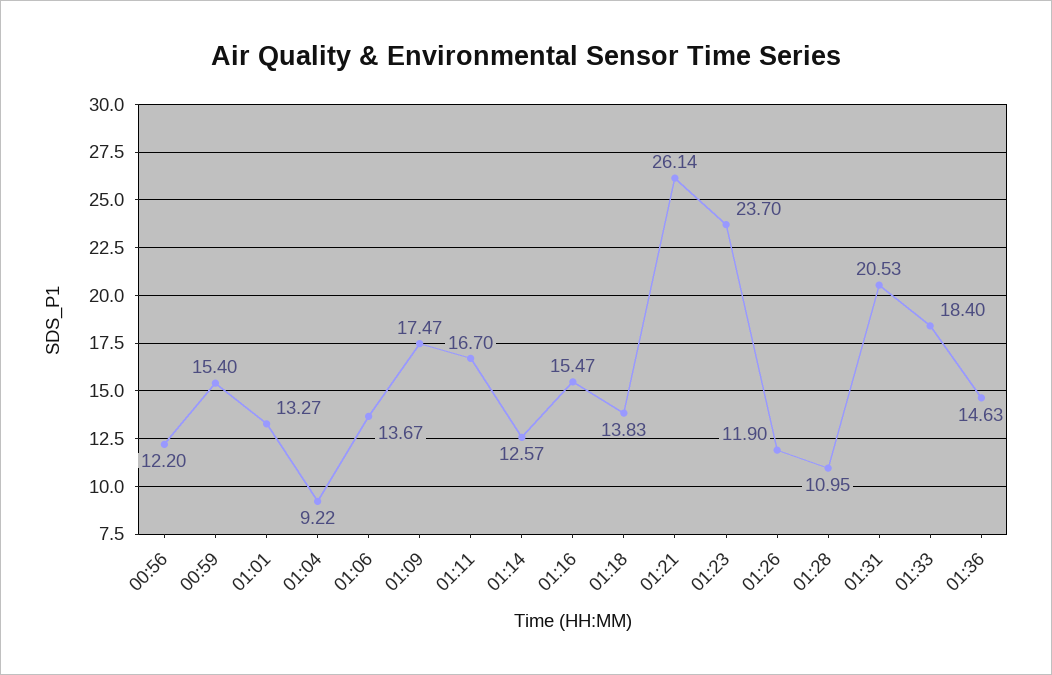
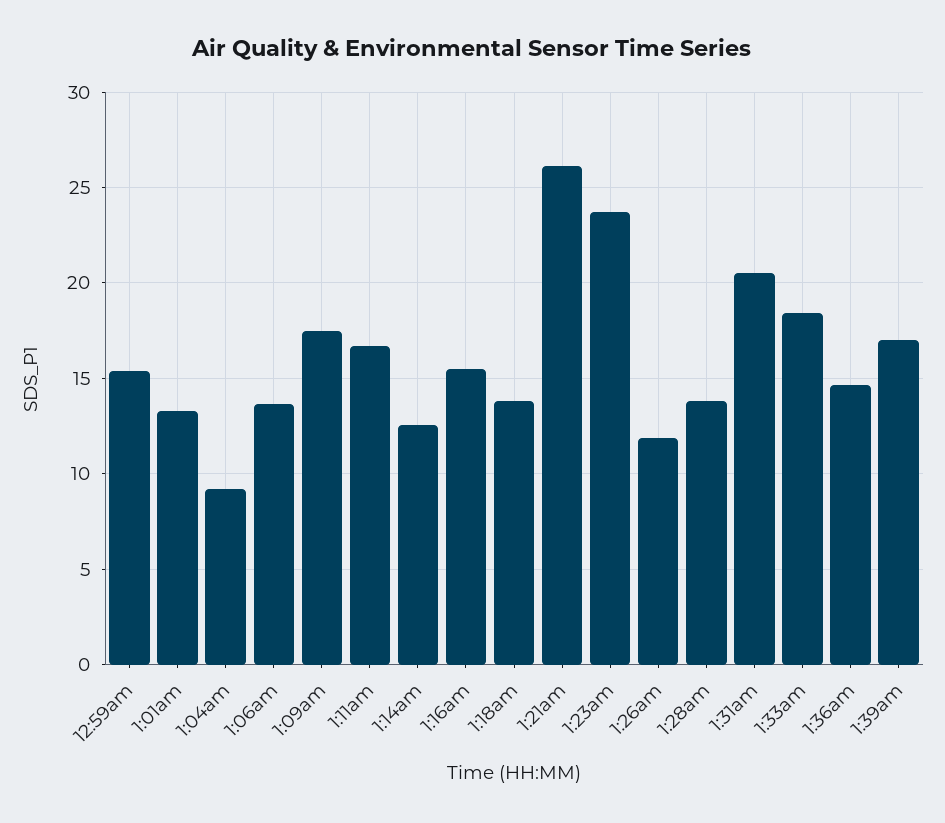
00:56: 12.2 -> none
01:28: 10.95 -> 14
1:39am: none -> 17

